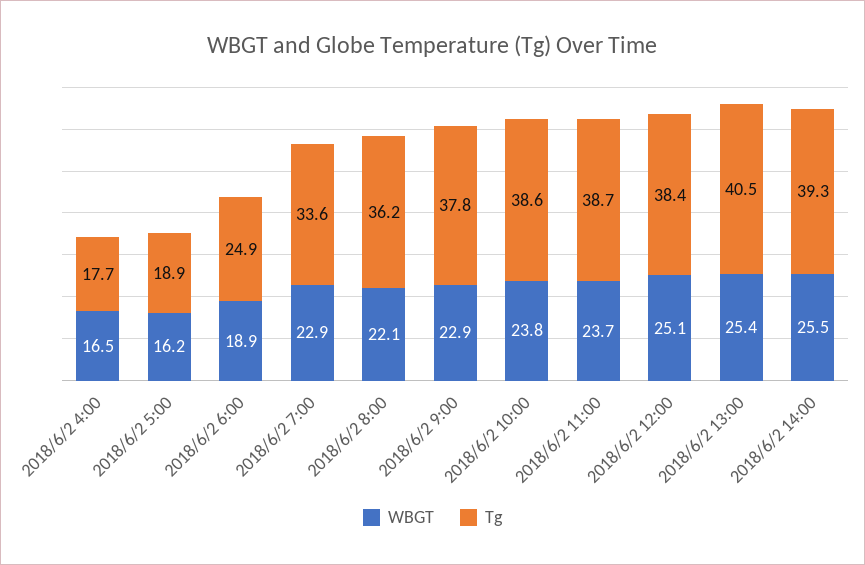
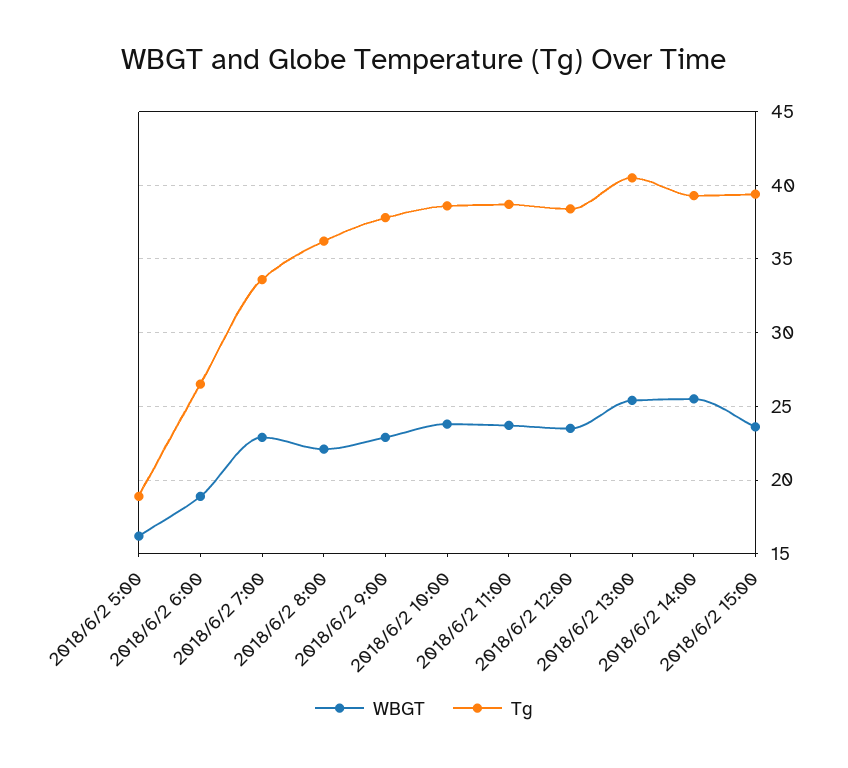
WBGT, 2018/6/2 4:00: 16.5 -> none
Tg, 2018/6/2 4:00: 17.7 -> none
Tg, 2018/6/2 6:00: 24.9 -> 26.5
WBGT, 2018/6/2 12:00: 25.1 -> 23.5
WBGT, 2018/6/2 15:00: none -> 23.5
Tg, 2018/6/2 15:00: none -> 39.5

